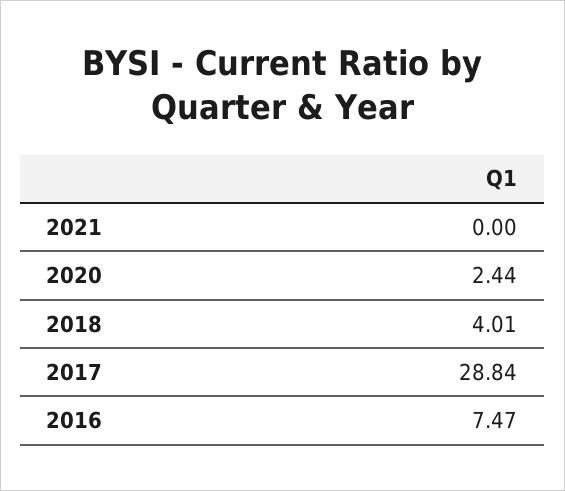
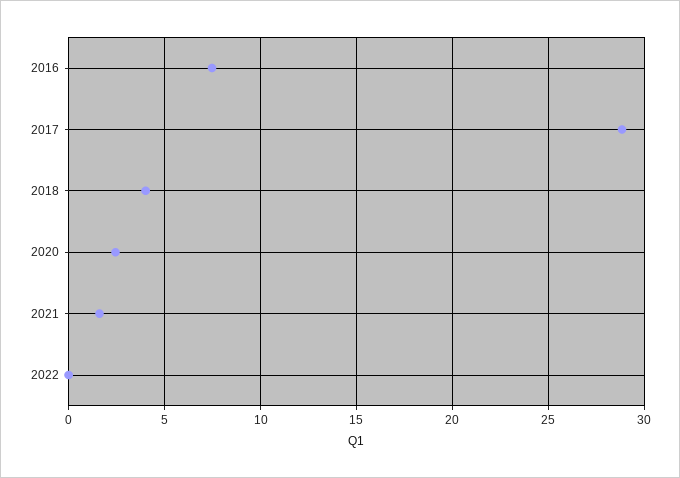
2021: 0 -> 1.5
2022: none -> 0

